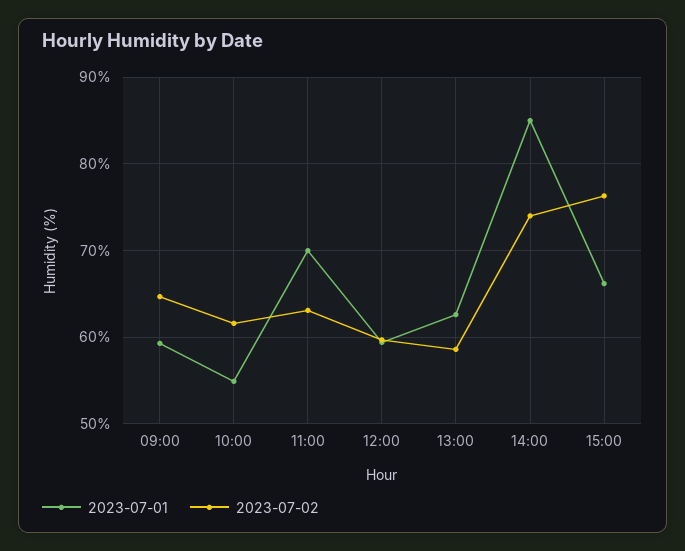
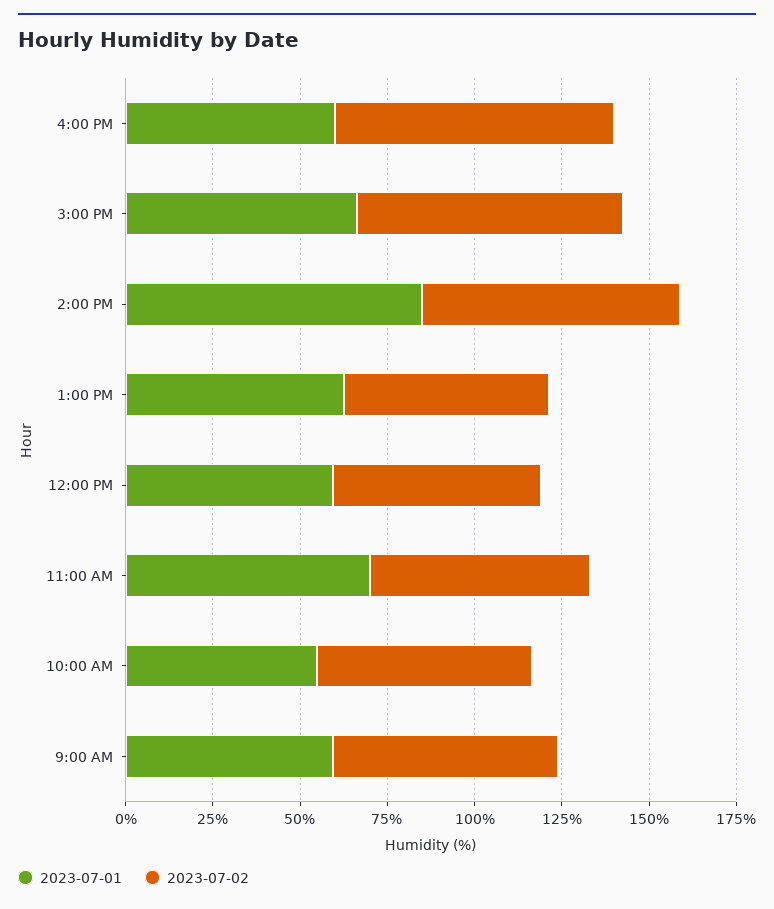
2023-07-01, 4:00 PM: none -> 60
2023-07-02, 4:00 PM: none -> 80

